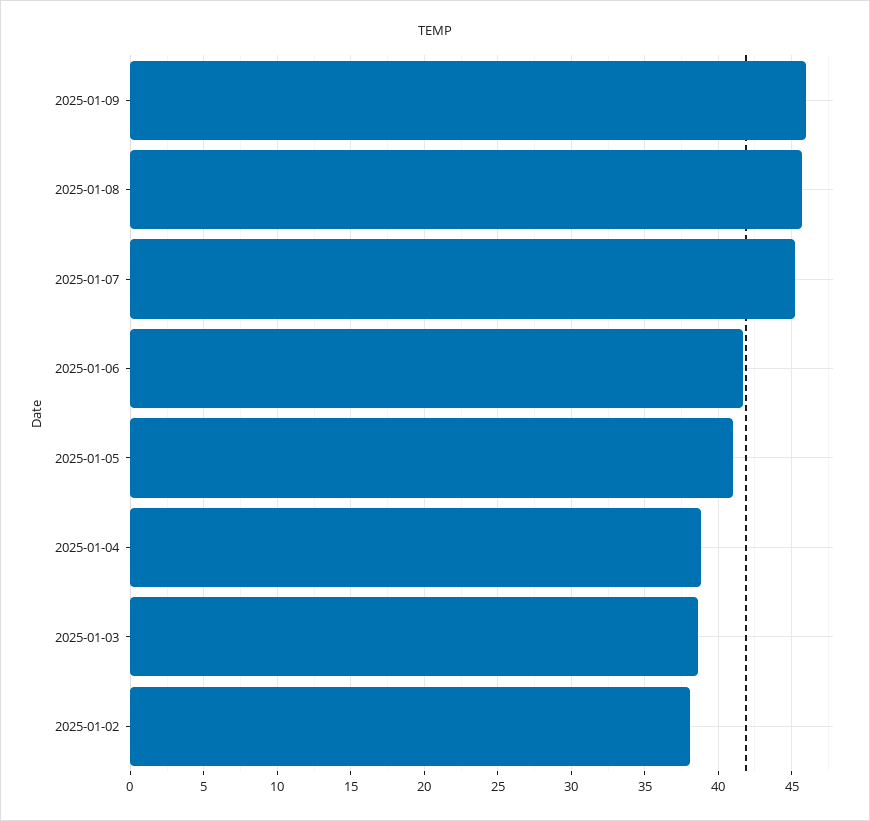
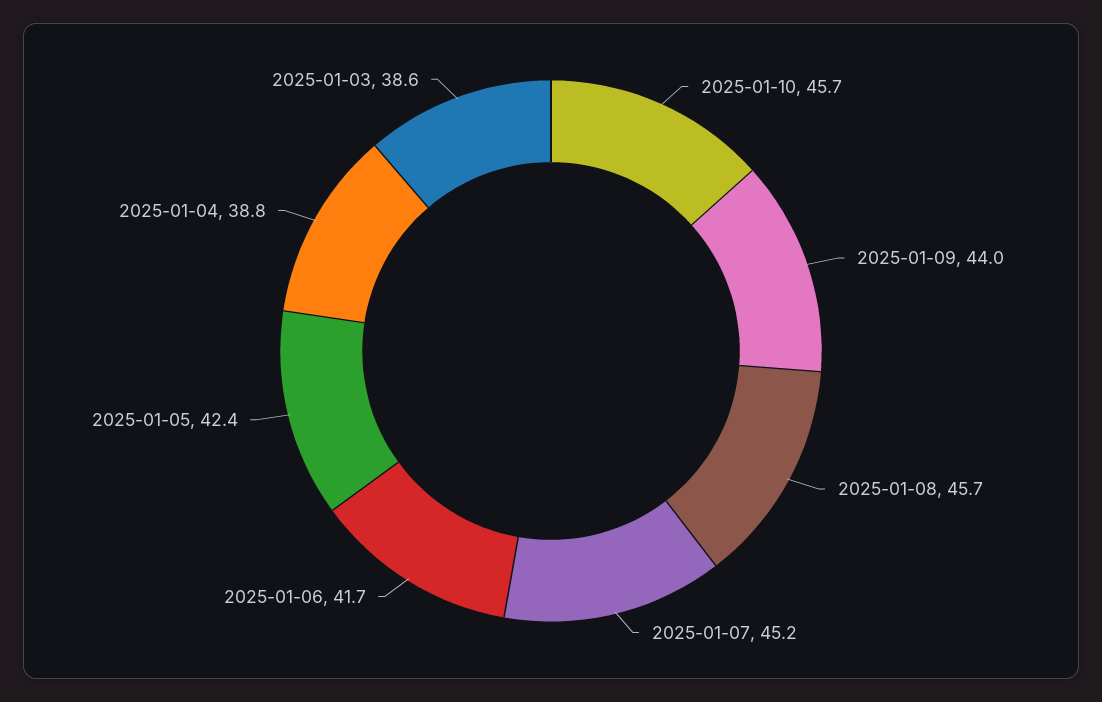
2025-01-09: 46 -> 44
2025-01-05: 41 -> 42.4
2025-01-02: 38 -> none
2025-01-10: none -> 45.7

